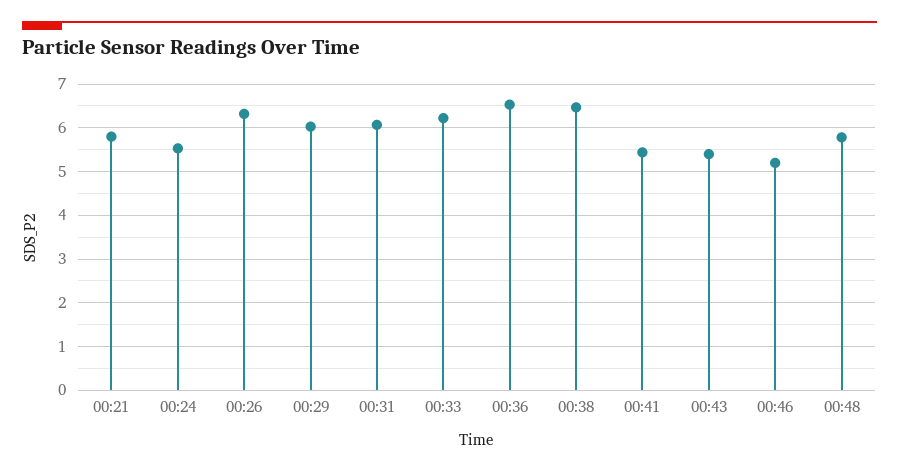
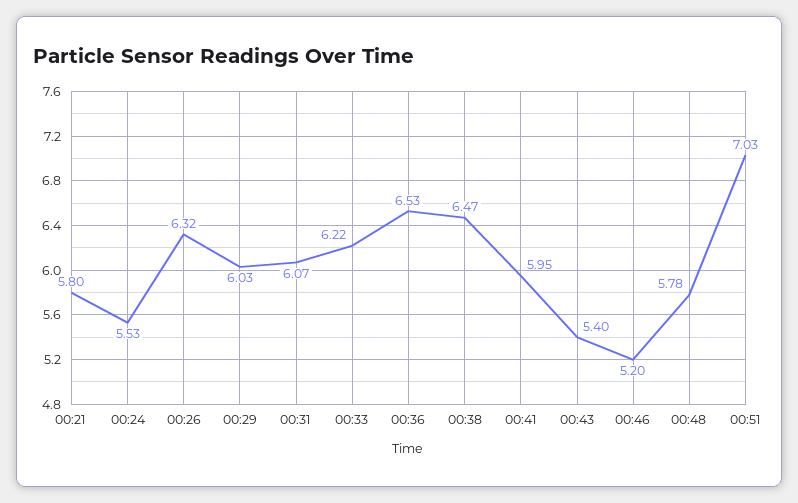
00:41: 5.4 -> 5.95
00:51: none -> 7.03

